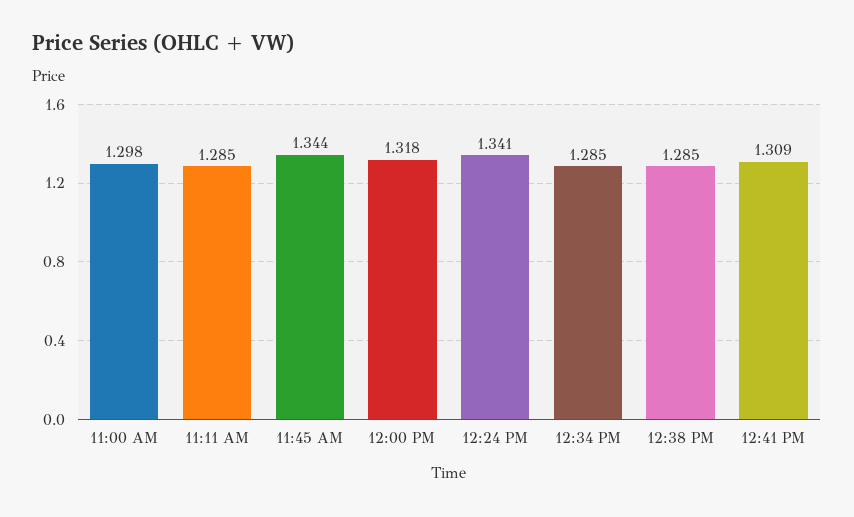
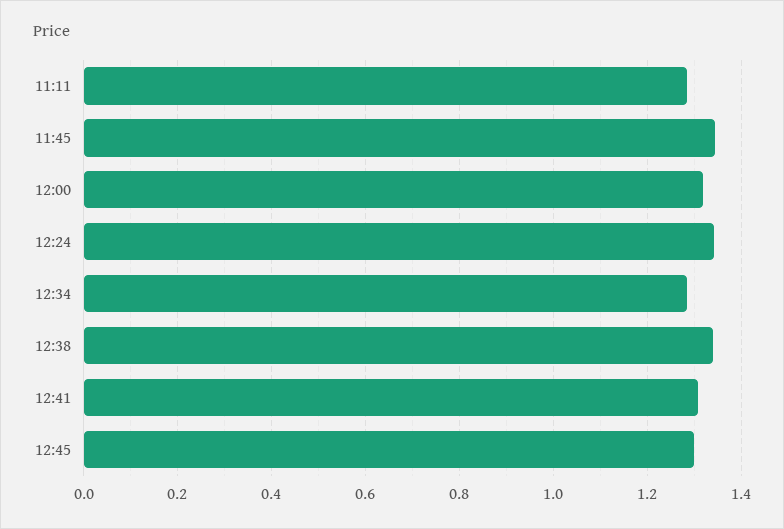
11:00 AM: 1.298 -> none
12:38 PM: 1.285 -> 1.34
12:45: none -> 1.3

